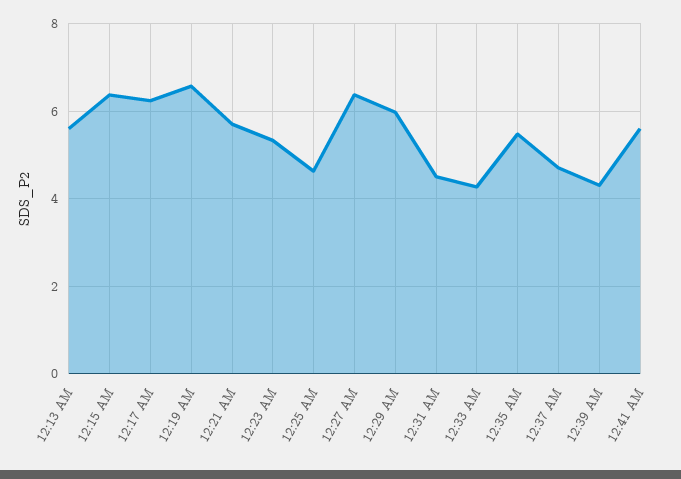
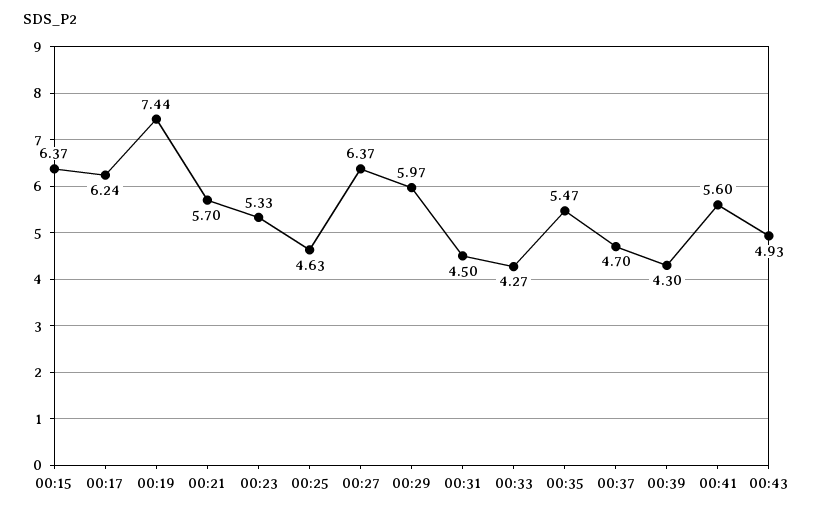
12:13 AM: 5.6 -> none
12:19 AM: 6.6 -> 7.44
00:43: none -> 4.93

